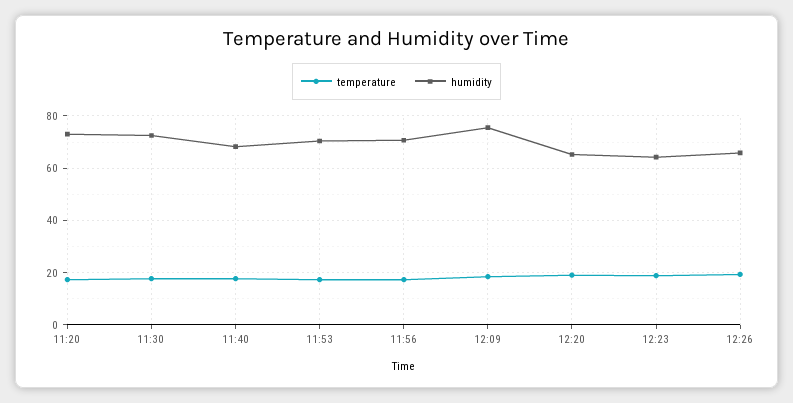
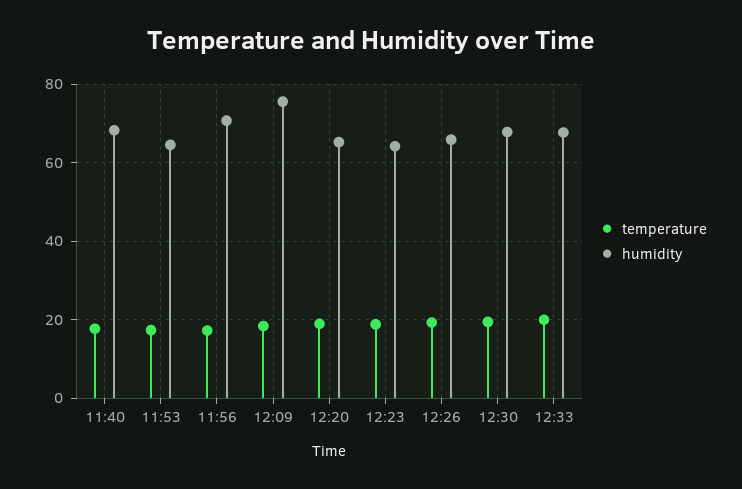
temperature, 11:20: 17.5 -> none
humidity, 11:20: 72.5 -> none
temperature, 11:30: 17.5 -> none
humidity, 11:30: 72.5 -> none
humidity, 11:53: 70 -> 64
temperature, 12:30: none -> 20
humidity, 12:30: none -> 68
temperature, 12:33: none -> 20
humidity, 12:33: none -> 68

